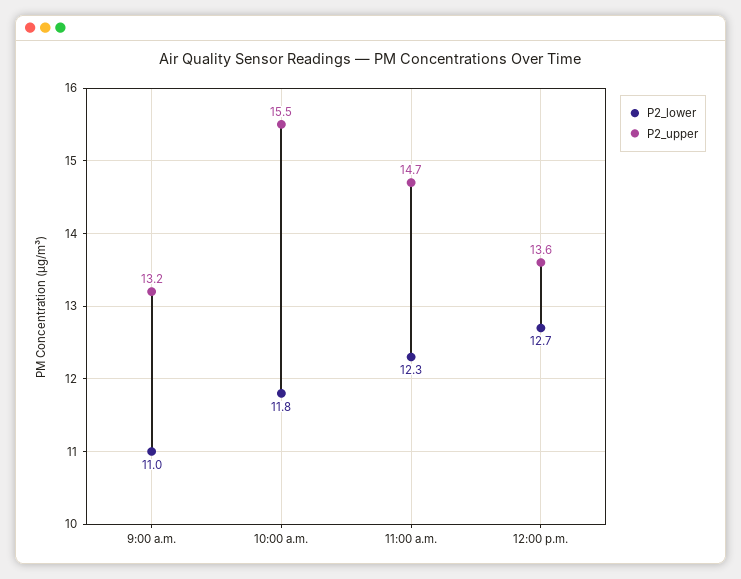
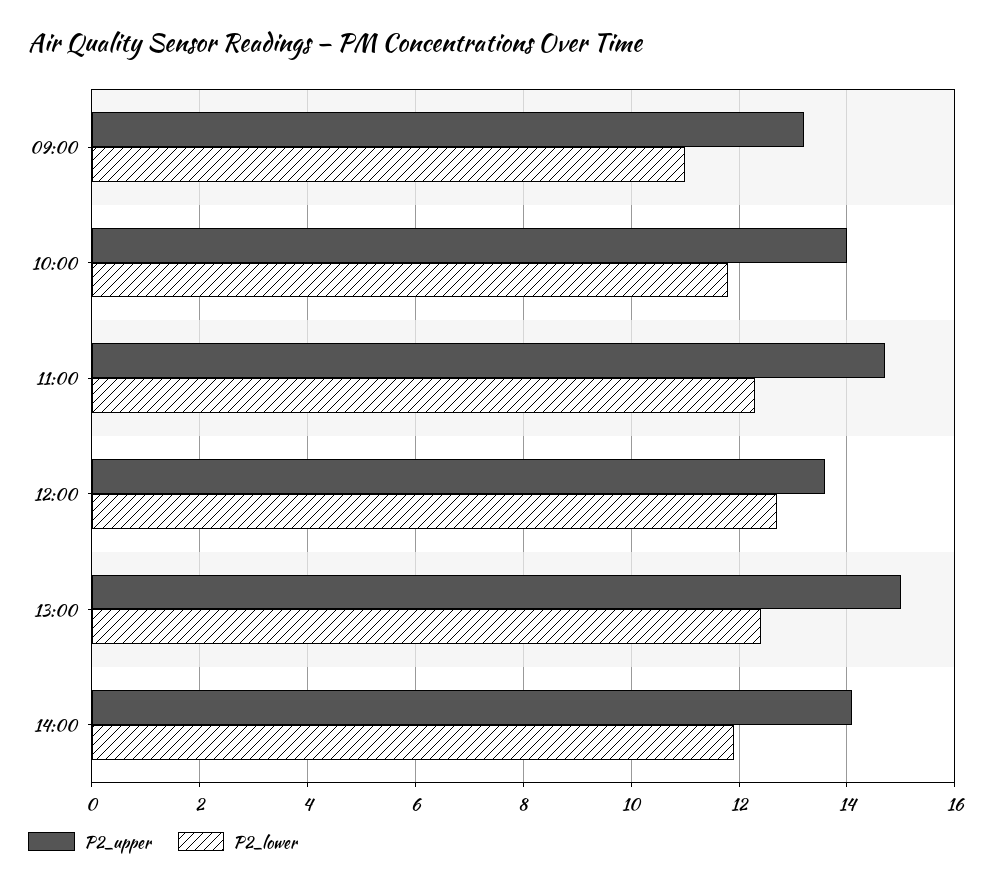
P2_upper, 10:00 a.m.: 15.5 -> 14
P2_upper, 13:00: none -> 15
P2_lower, 13:00: none -> 12.5
P2_upper, 14:00: none -> 14
P2_lower, 14:00: none -> 12

